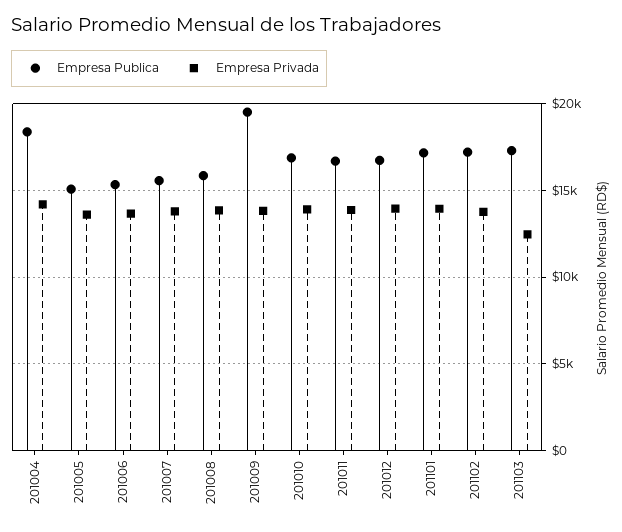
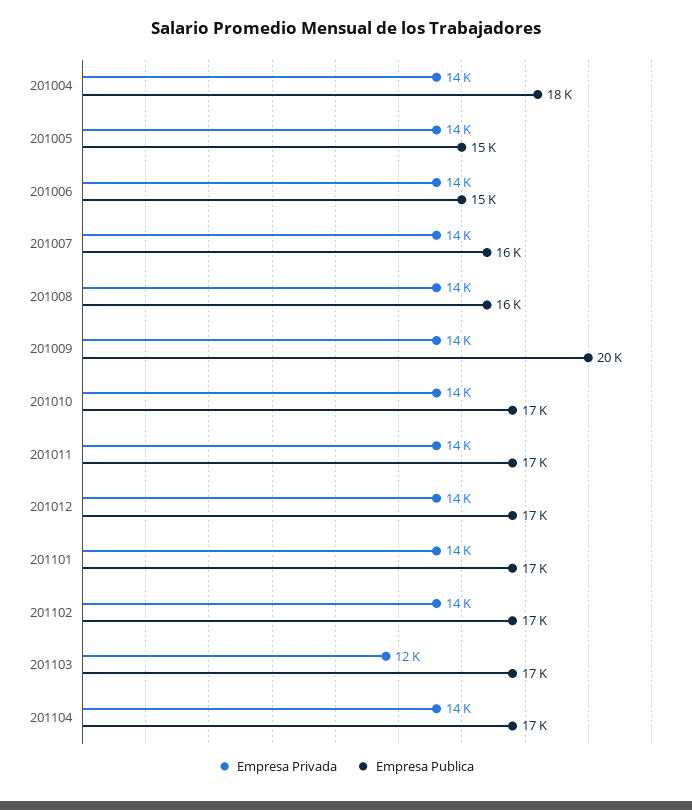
Empresa Privada, 201104: none -> 14000
Empresa Publica, 201104: none -> 17000

